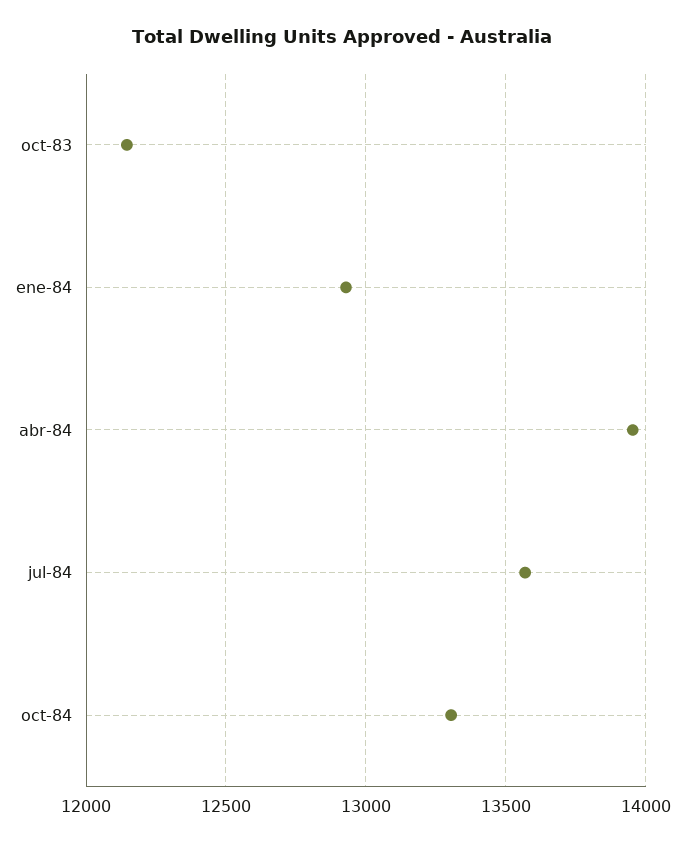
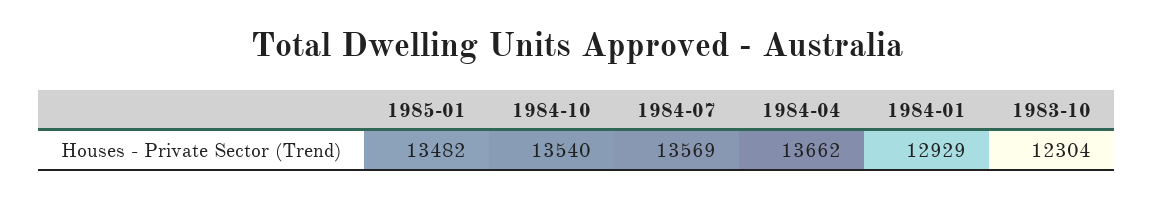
oct-83: 12150 -> 12304
abr-84: 13950 -> 13662
oct-84: 13300 -> 13540
1985-01: none -> 13482

